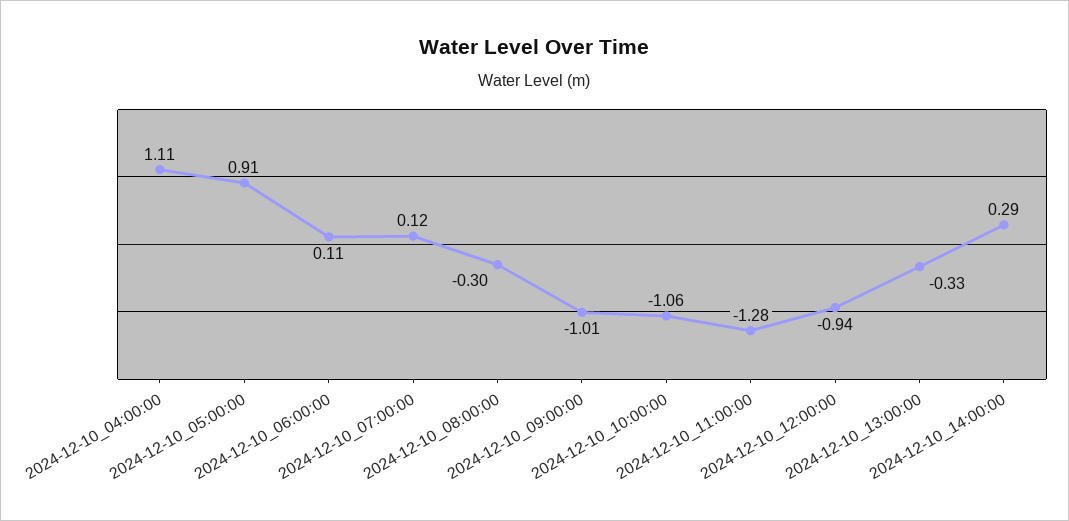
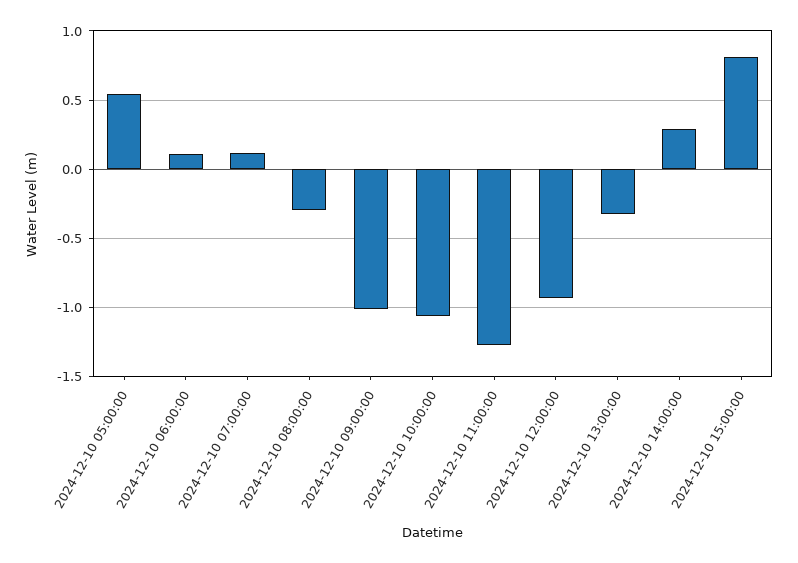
2024-12-10_04:00:00: 1.11 -> none
2024-12-10_05:00:00: 0.91 -> 0.55
2024-12-10 15:00:00: none -> 0.8

